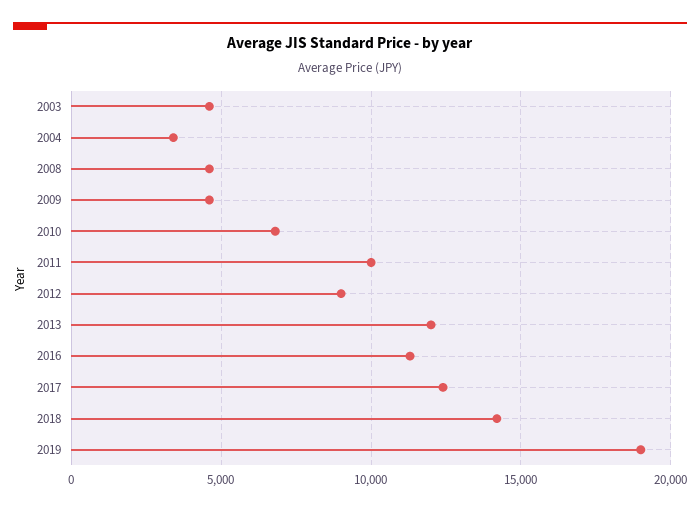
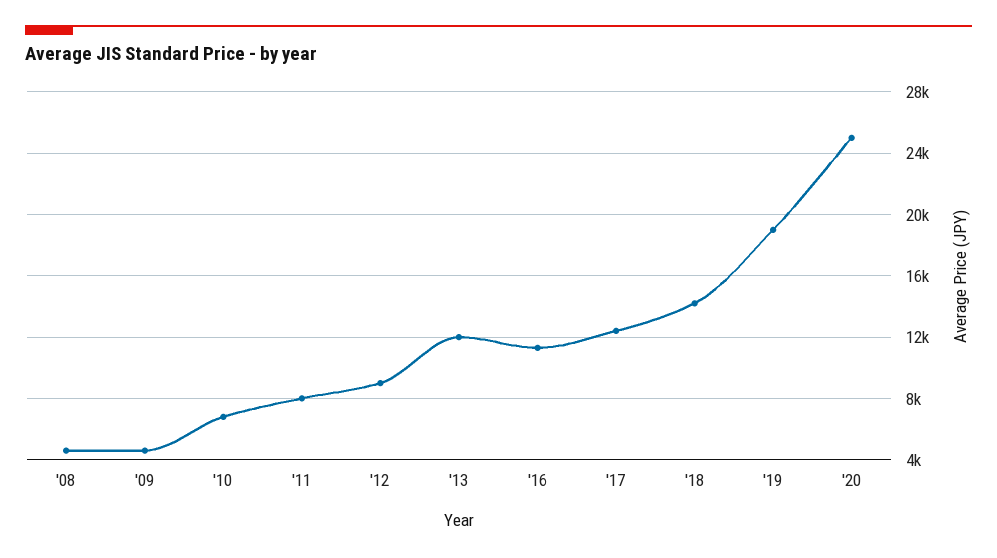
2003: 4500 -> none
2004: 3500 -> none
2011: 10000 -> 8000
'20: none -> 25000

